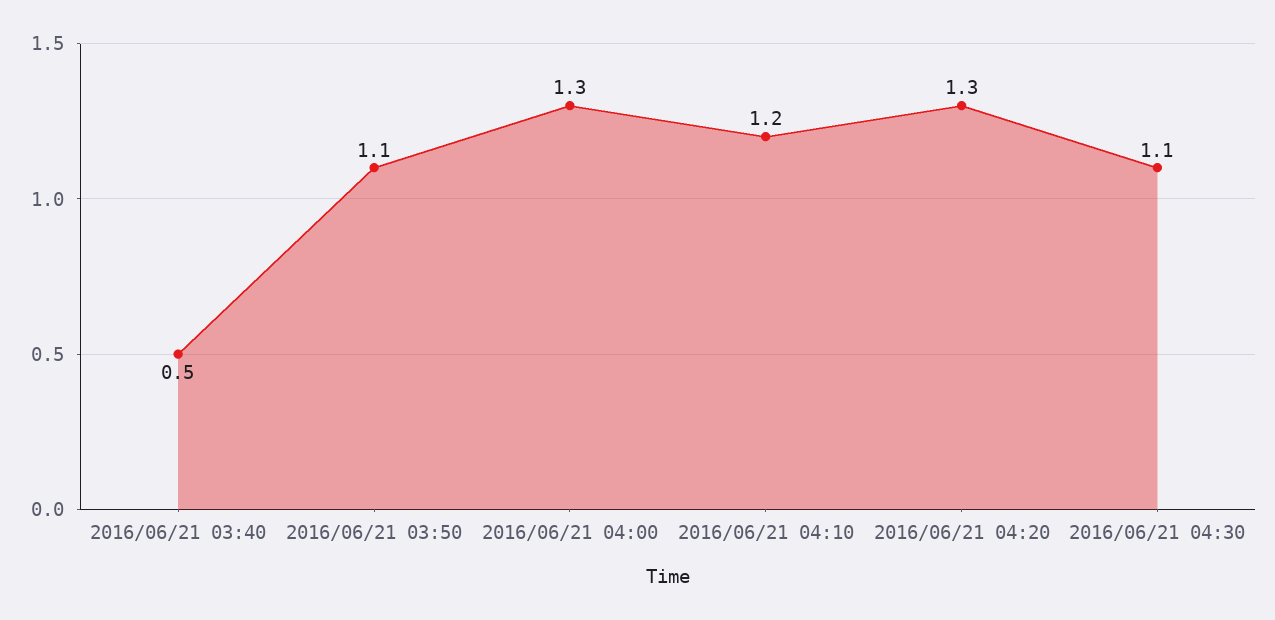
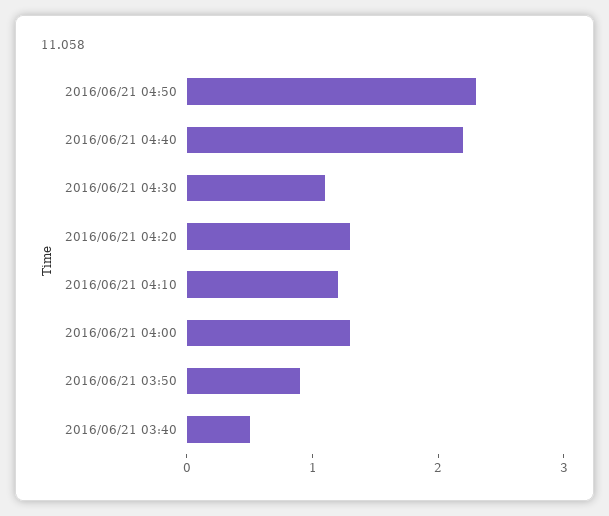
2016/06/21 03:50: 1.1 -> 0.9
2016/06/21 04:50: none -> 2.3
2016/06/21 04:40: none -> 2.2

